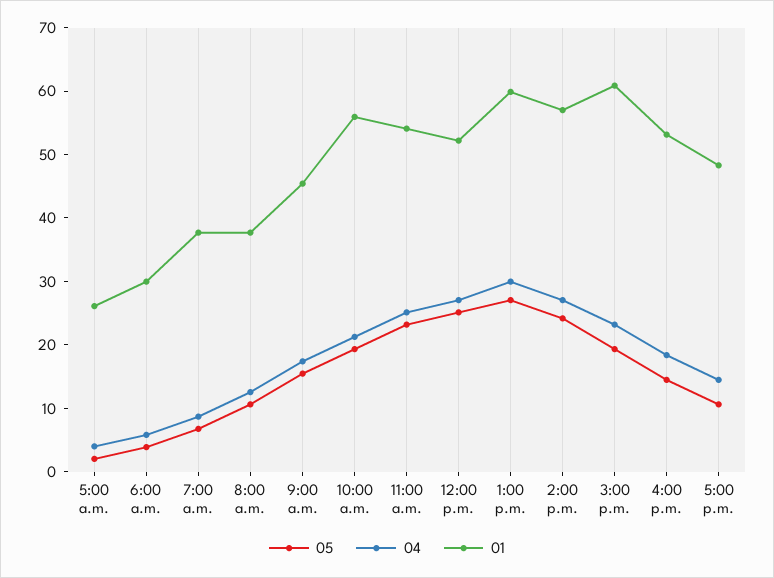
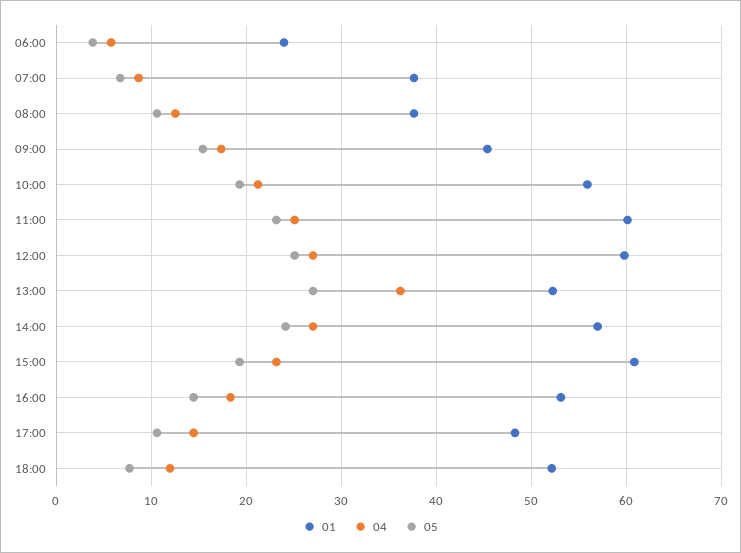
05, 5:00 a.m.: 2 -> none
04, 5:00 a.m.: 4 -> none
01, 5:00 a.m.: 26 -> none
01, 6:00 a.m.: 30 -> 24
01, 11:00 a.m.: 54 -> 60
01, 12:00 p.m.: 52 -> 60
04, 1:00 p.m.: 30 -> 36
01, 1:00 p.m.: 60 -> 52
01, 18:00: none -> 52
04, 18:00: none -> 12
05, 18:00: none -> 8

